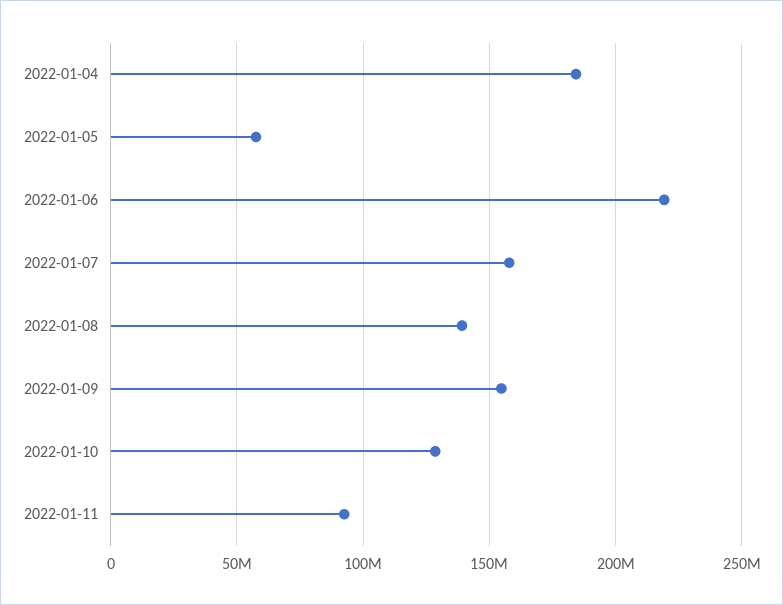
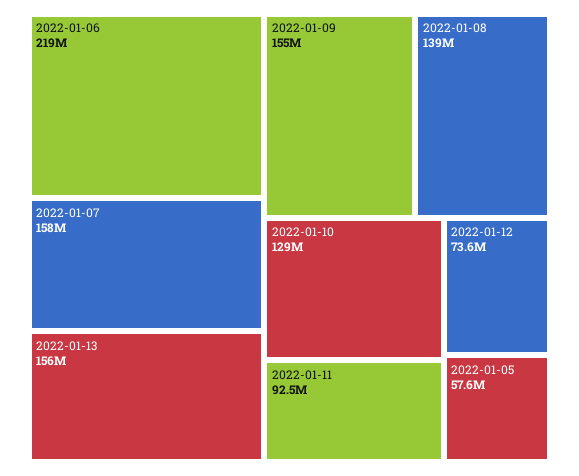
2022-01-04: 185000000 -> none
2022-01-13: none -> 156000000
2022-01-12: none -> 73600000

